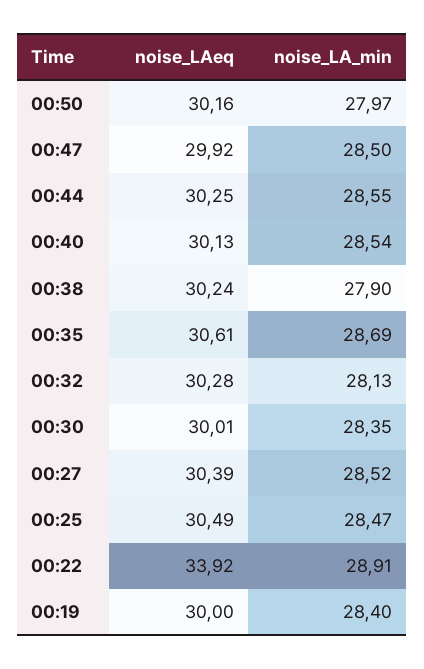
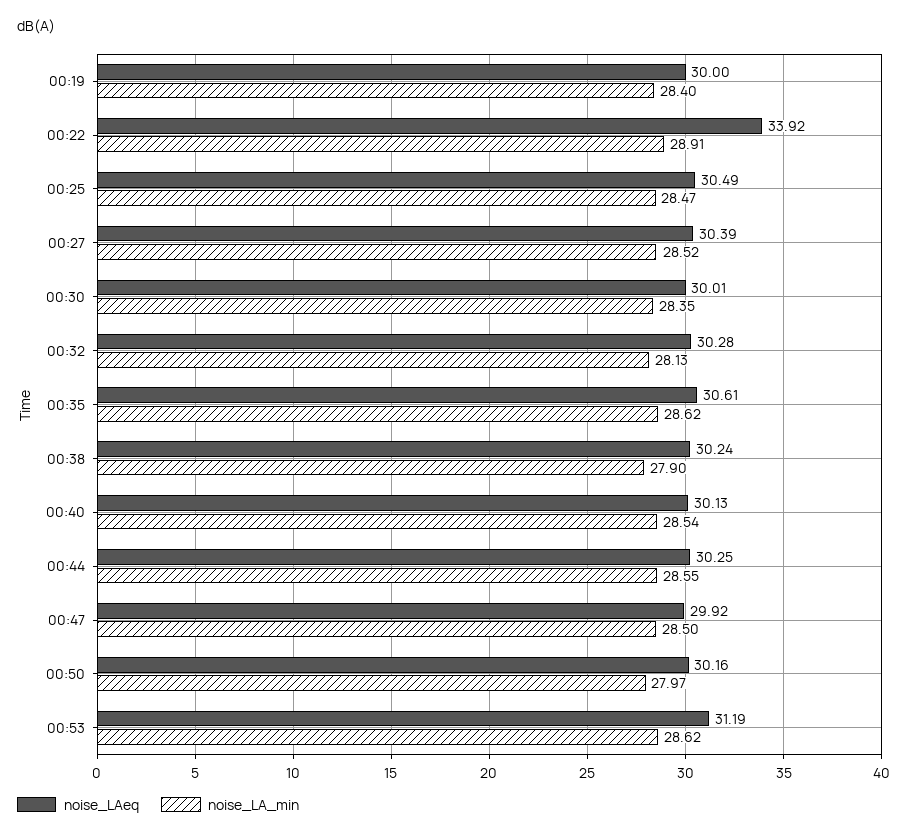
noise_LA_min, 00:35: 28.69 -> 28.62
noise_LAeq, 00:53: none -> 31.19
noise_LA_min, 00:53: none -> 28.62

